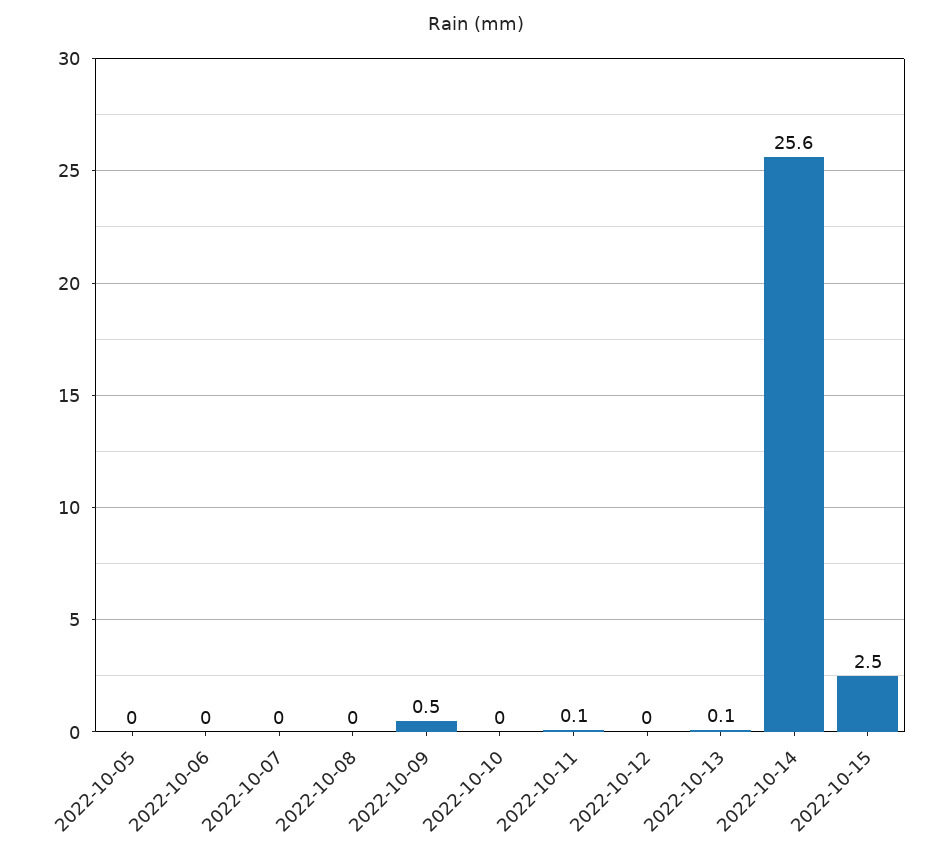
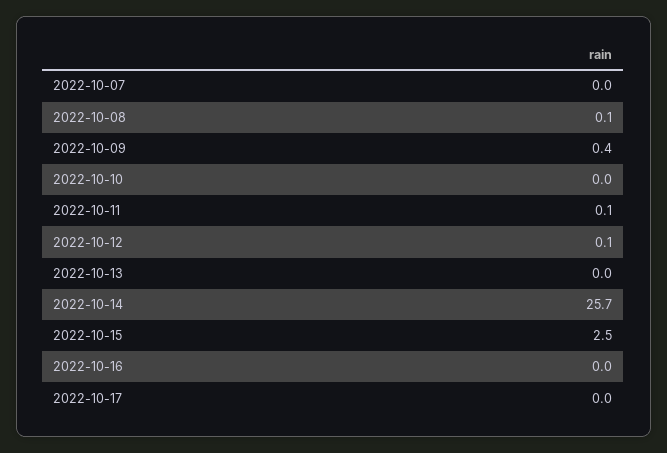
2022-10-05: 0 -> none
2022-10-06: 0 -> none
2022-10-08: 0 -> 0.1
2022-10-09: 0.5 -> 0.4
2022-10-12: 0 -> 0.1
2022-10-13: 0.1 -> 0
2022-10-14: 25.6 -> 25.7
2022-10-16: none -> 0
2022-10-17: none -> 0

